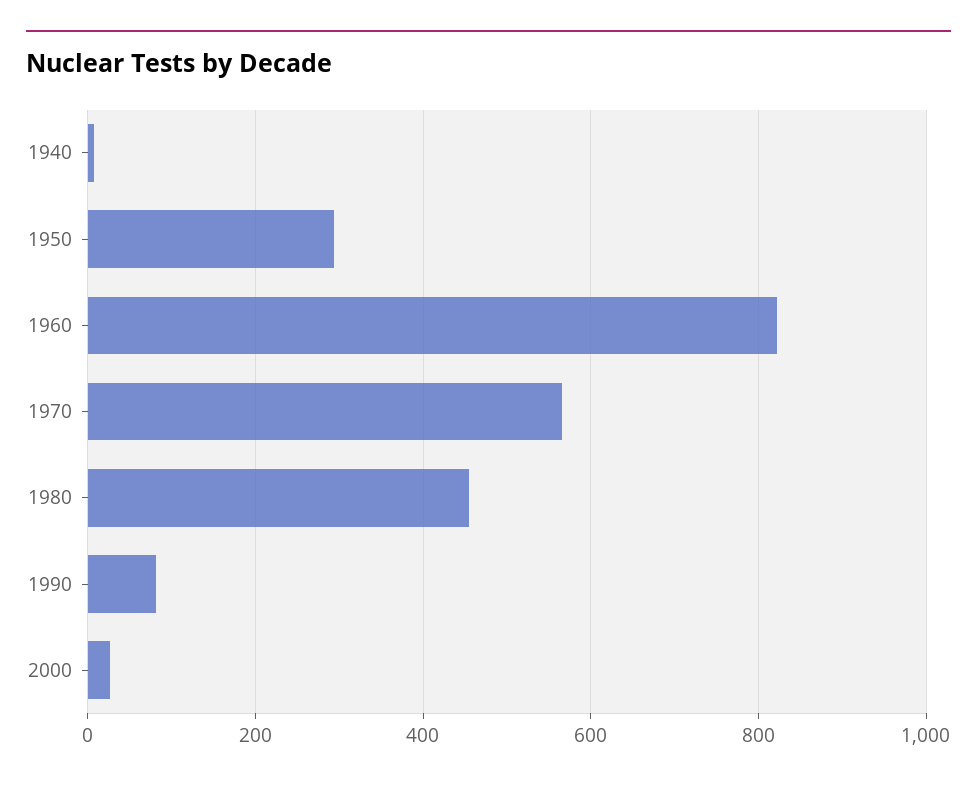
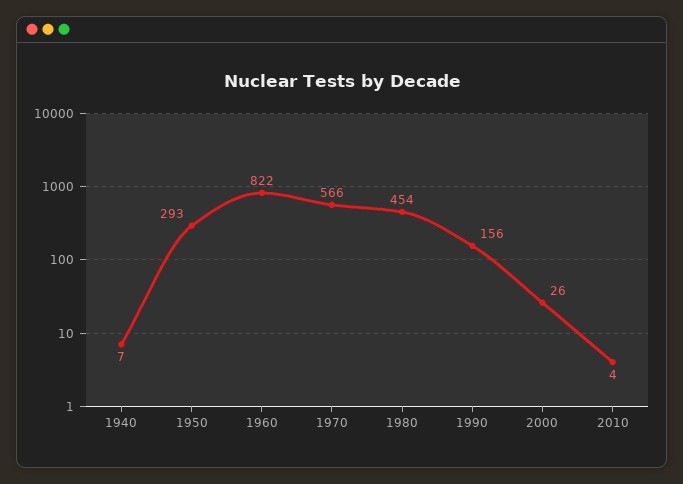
1990: 80 -> 156
2010: none -> 4

